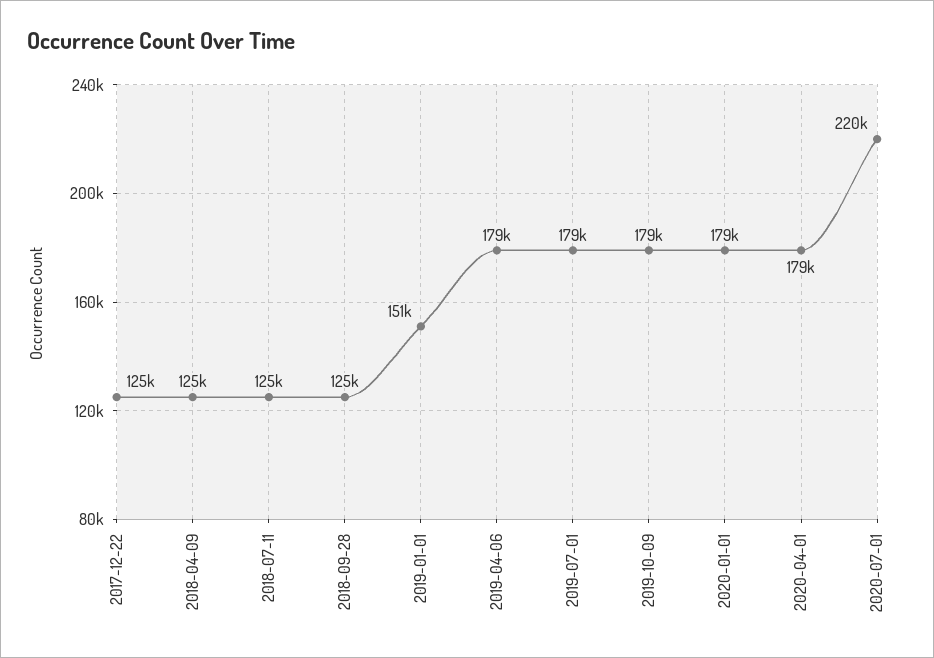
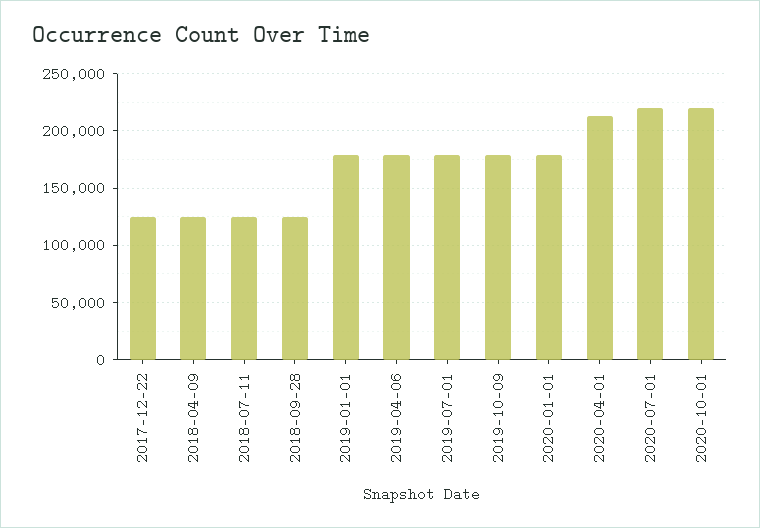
2019-01-01: 151000 -> 180000
2020-04-01: 179000 -> 210000
2020-10-01: none -> 220000

